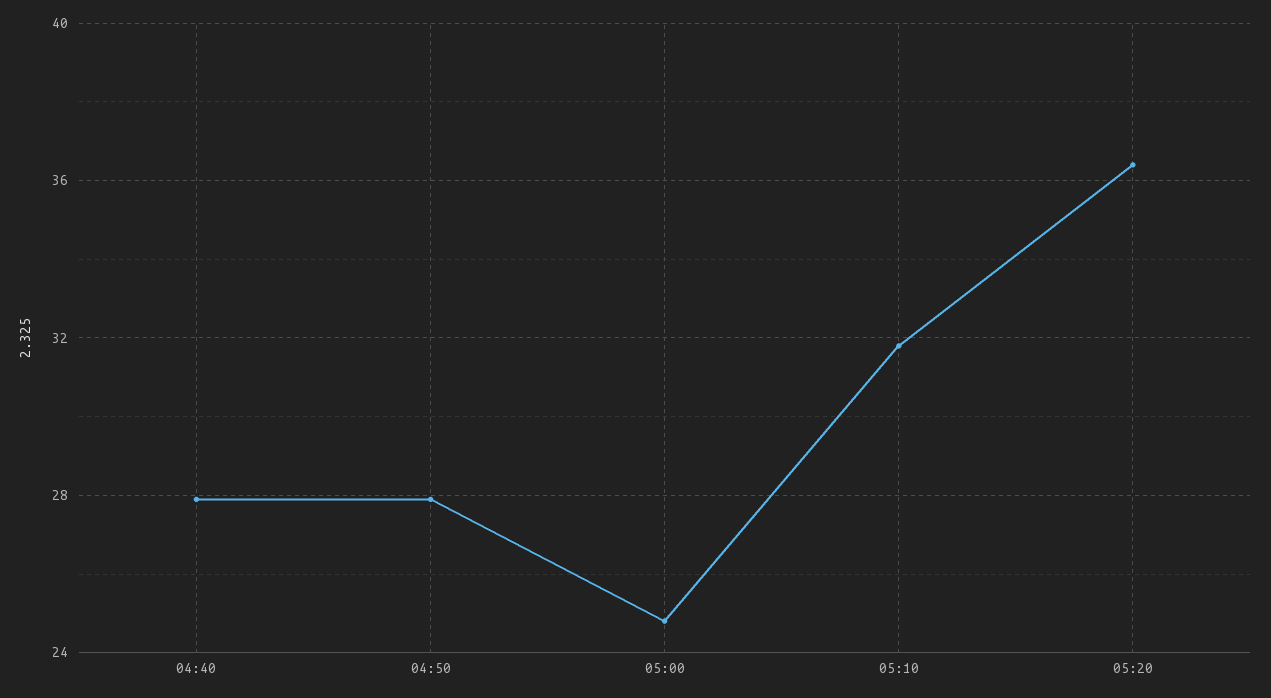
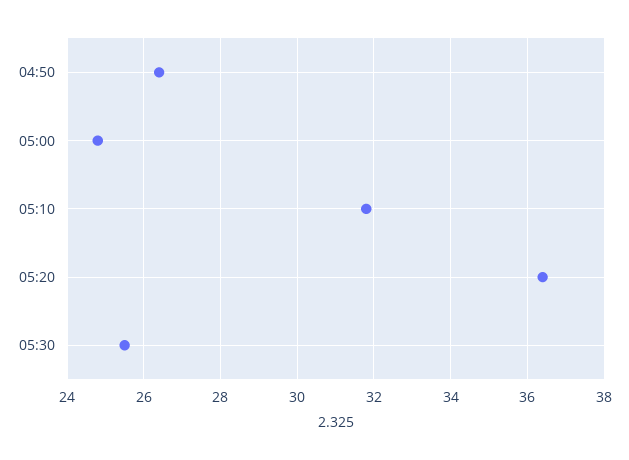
04:40: 28 -> none
04:50: 28 -> 26.5
05:30: none -> 25.5

